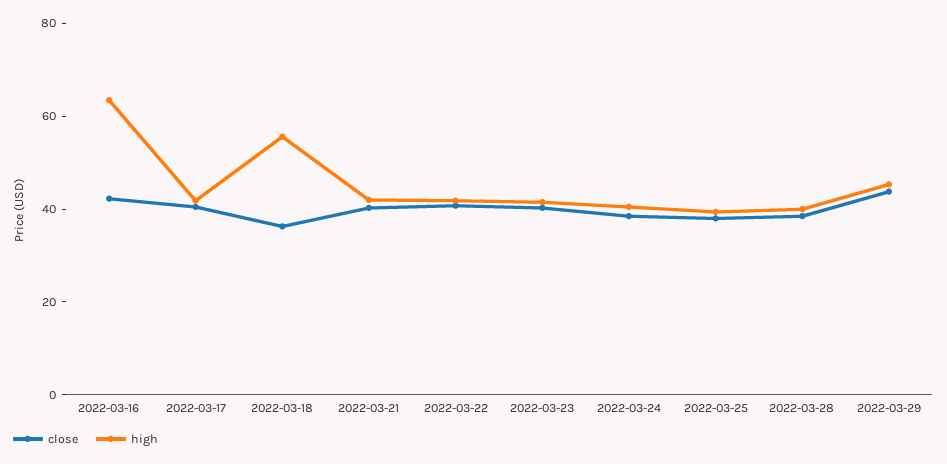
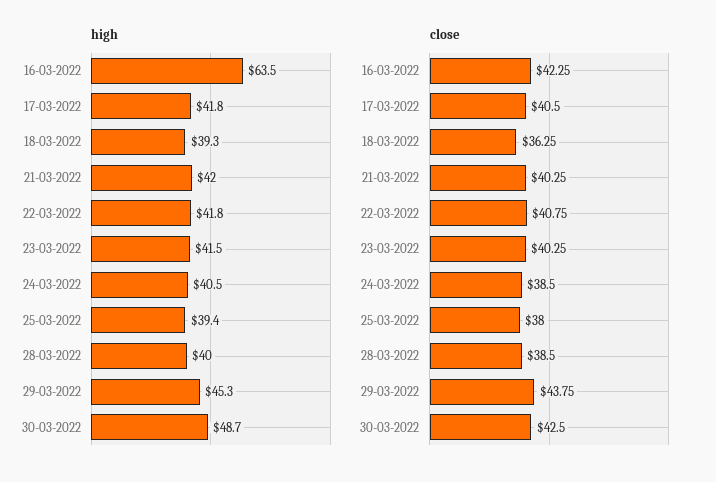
high, 2022-03-18: 55 -> 39.3
high, 30-03-2022: none -> 48.7
close, 30-03-2022: none -> 42.5

